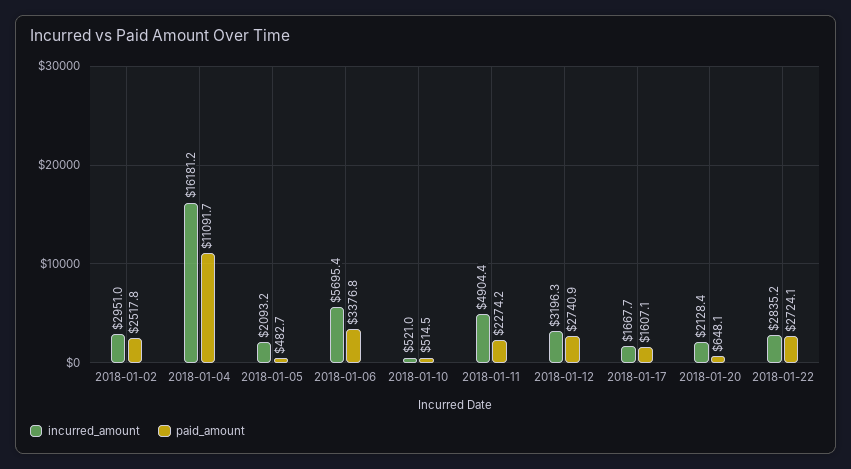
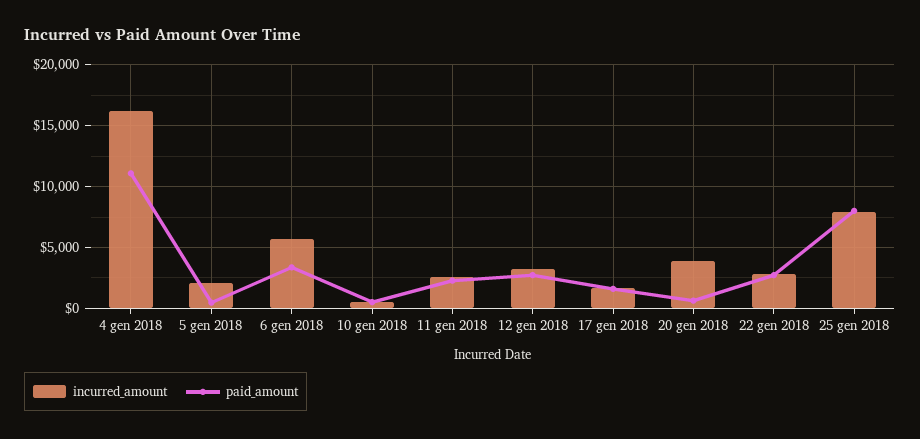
incurred_amount, 2018-01-02: 2951 -> none
paid_amount, 2018-01-02: 2517.8 -> none
incurred_amount, 2018-01-11: 4904.4 -> 2500
incurred_amount, 2018-01-20: 2128.4 -> 4000
incurred_amount, 25 gen 2018: none -> 8000
paid_amount, 25 gen 2018: none -> 8000

